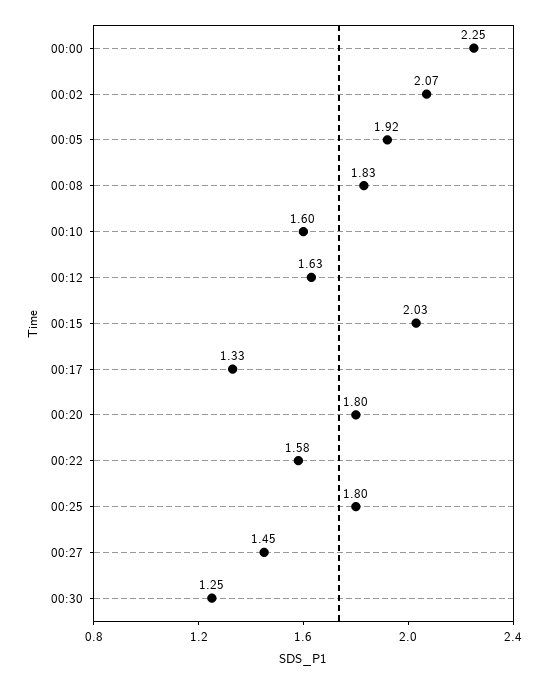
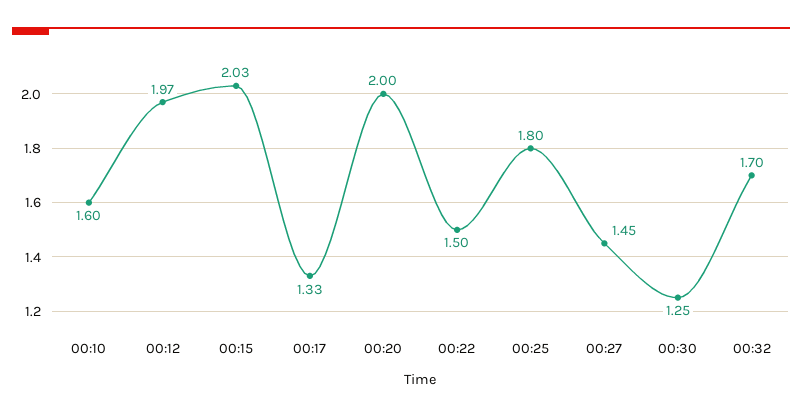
00:00: 2.25 -> none
00:02: 2.07 -> none
00:05: 1.92 -> none
00:08: 1.83 -> none
00:12: 1.63 -> 1.97
00:20: 1.8 -> 2
00:22: 1.58 -> 1.5
00:32: none -> 1.7

